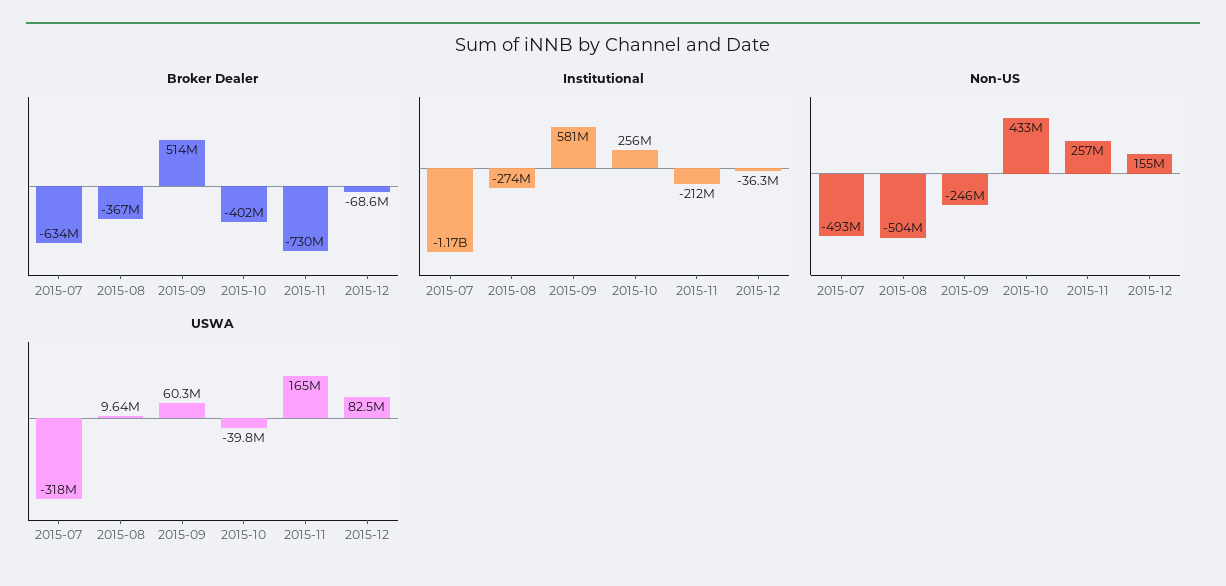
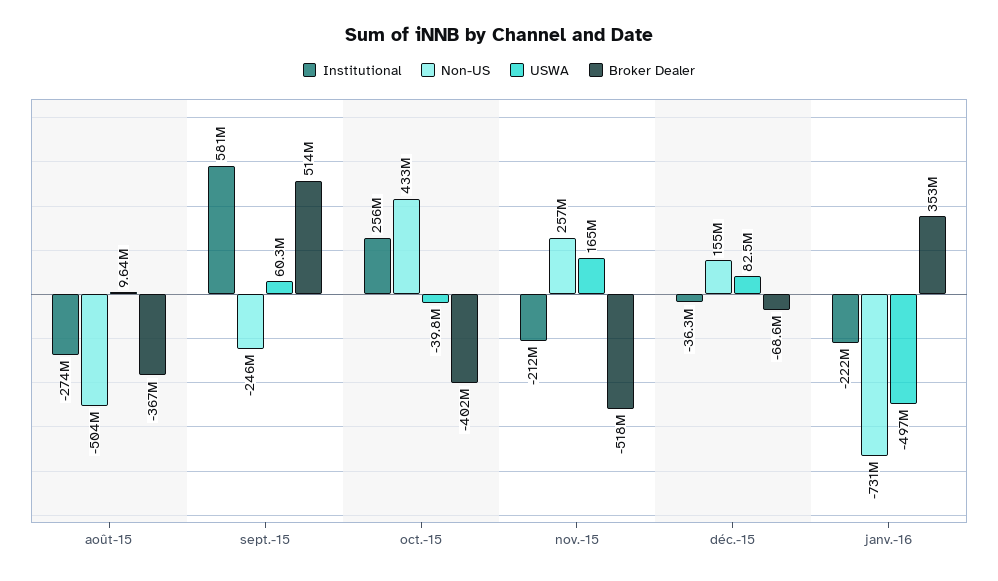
Broker Dealer, 2015-07: -634000000 -> none
Broker Dealer, 2015-11: -730000000 -> -518000000
Institutional, 2015-07: -1170000000 -> none
Non-US, 2015-07: -493000000 -> none
USWA, 2015-07: -318000000 -> none
Institutional, janv.-16: none -> -222000000
Non-US, janv.-16: none -> -731000000
USWA, janv.-16: none -> -497000000
Broker Dealer, janv.-16: none -> 353000000

